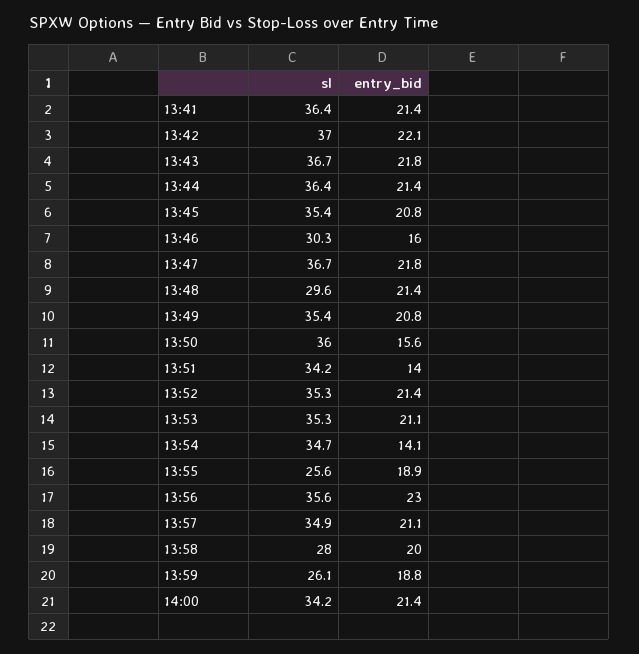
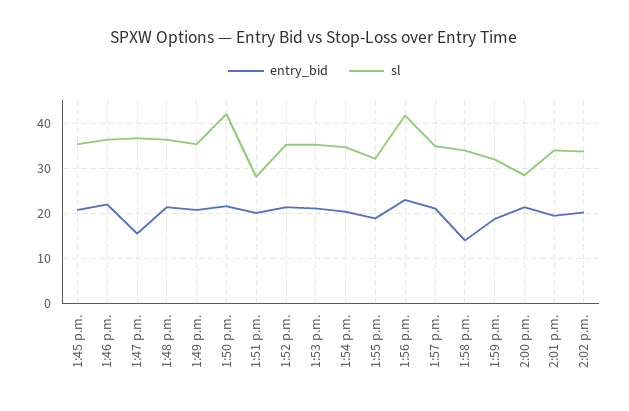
sl, 13:41: 36.4 -> none
entry_bid, 13:41: 21.4 -> none
sl, 13:42: 37 -> none
entry_bid, 13:42: 22.1 -> none
sl, 13:43: 36.7 -> none
entry_bid, 13:43: 21.8 -> none
sl, 13:44: 36.4 -> none
entry_bid, 13:44: 21.4 -> none
sl, 13:46: 30.3 -> 36
entry_bid, 13:46: 16 -> 22
entry_bid, 13:47: 21.8 -> 16
sl, 13:48: 29.6 -> 36
sl, 13:50: 36 -> 42
entry_bid, 13:50: 15.6 -> 22
sl, 13:51: 34.2 -> 28
entry_bid, 13:51: 14 -> 20
entry_bid, 13:54: 14.1 -> 20
sl, 13:55: 25.6 -> 32
sl, 13:56: 35.6 -> 42
sl, 13:58: 28 -> 34
entry_bid, 13:58: 20 -> 14
sl, 13:59: 26.1 -> 32
sl, 14:00: 34.2 -> 28
entry_bid, 2:01 p.m.: none -> 20
sl, 2:01 p.m.: none -> 34
entry_bid, 2:02 p.m.: none -> 20
sl, 2:02 p.m.: none -> 34

